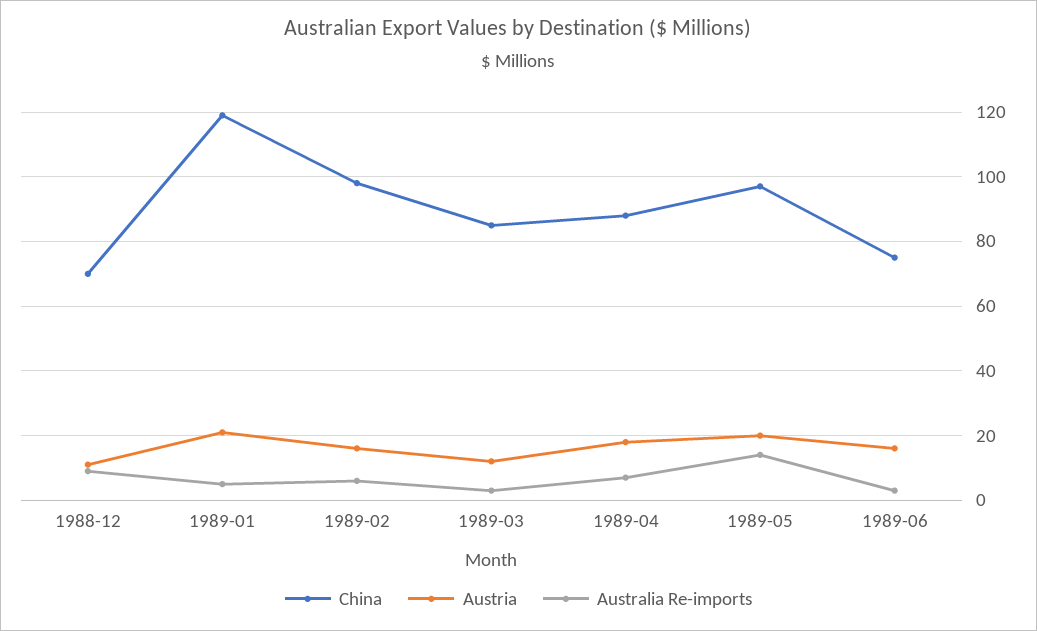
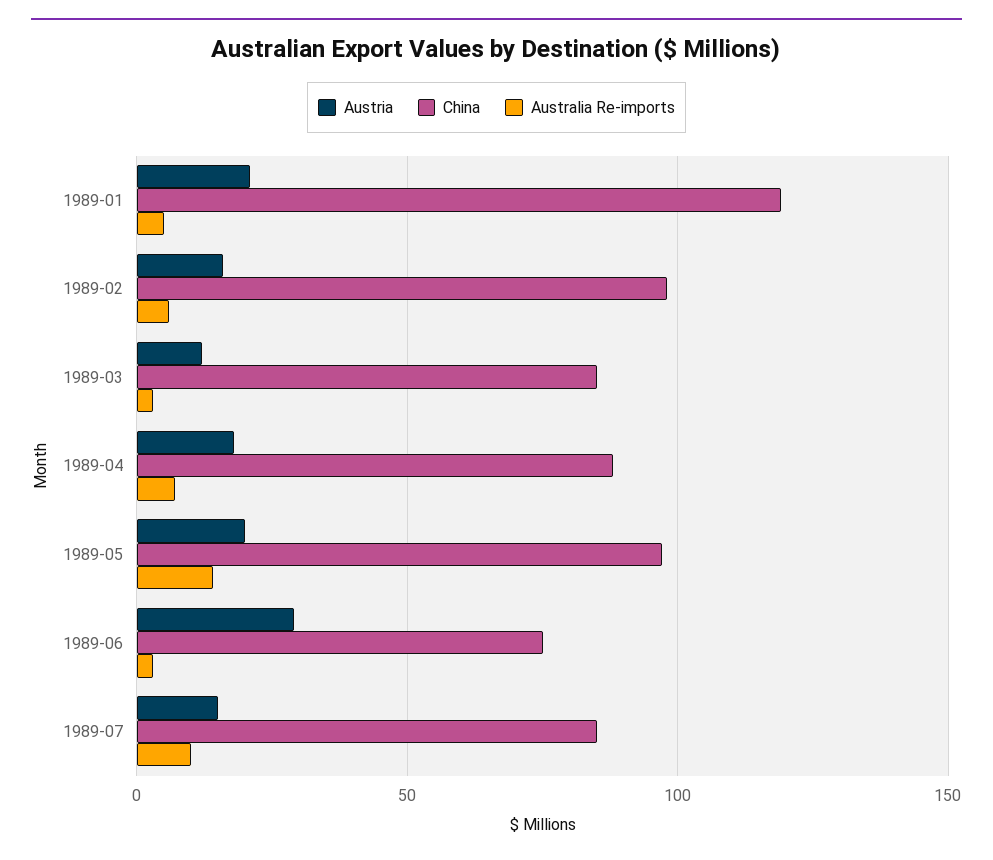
China, 1988-12: 70 -> none
Austria, 1988-12: 10 -> none
Australia Re-imports, 1988-12: 10 -> none
Austria, 1989-06: 15 -> 30
Austria, 1989-07: none -> 15
China, 1989-07: none -> 85
Australia Re-imports, 1989-07: none -> 10

